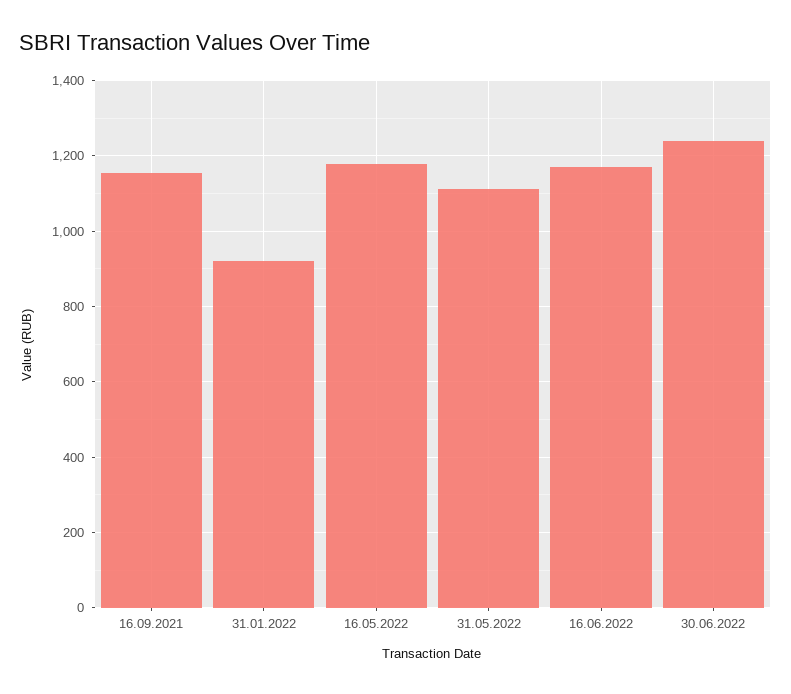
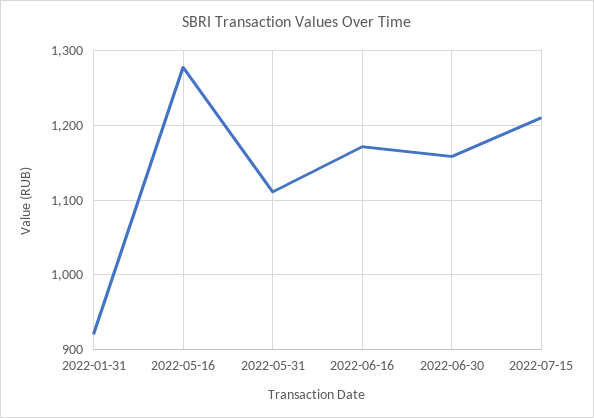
16.09.2021: 1160 -> none
16.05.2022: 1180 -> 1280
30.06.2022: 1240 -> 1160
2022-07-15: none -> 1210

